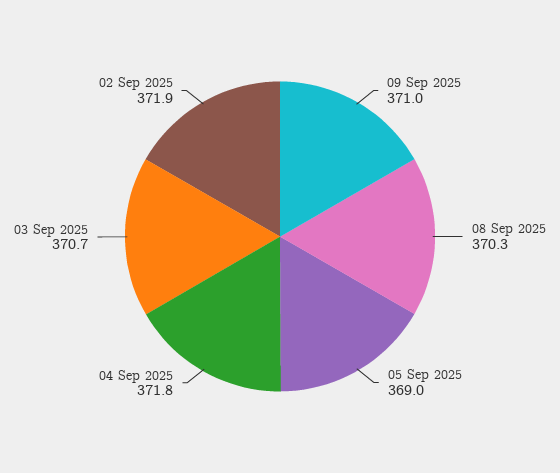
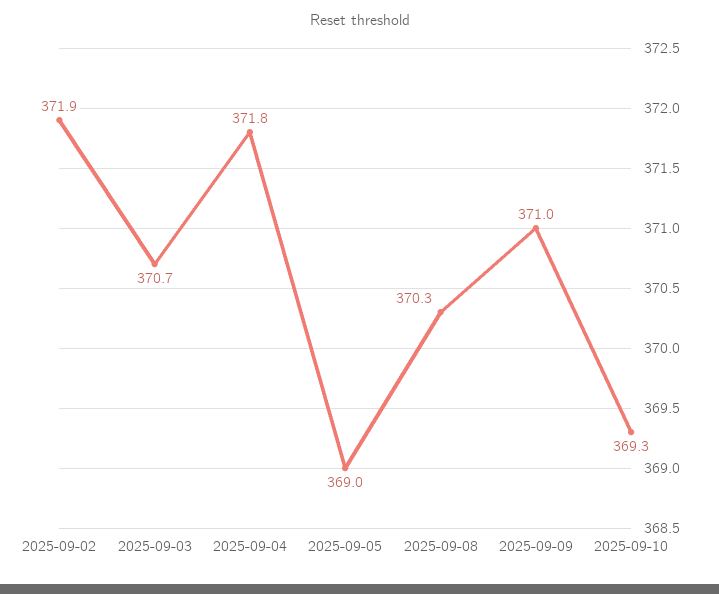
2025-09-10: none -> 369.3

